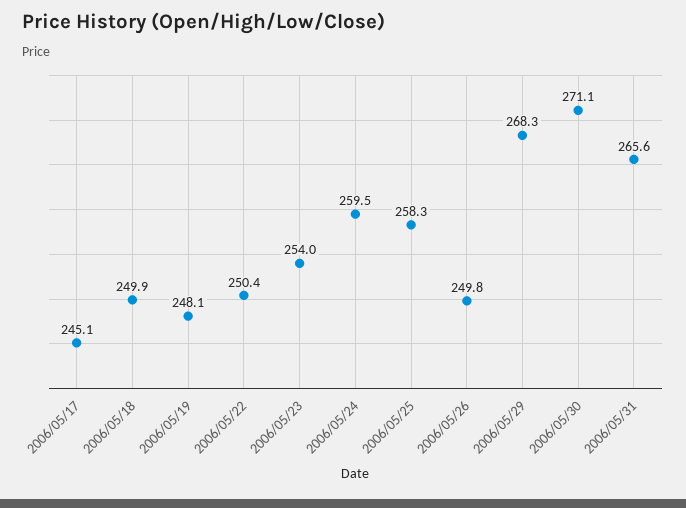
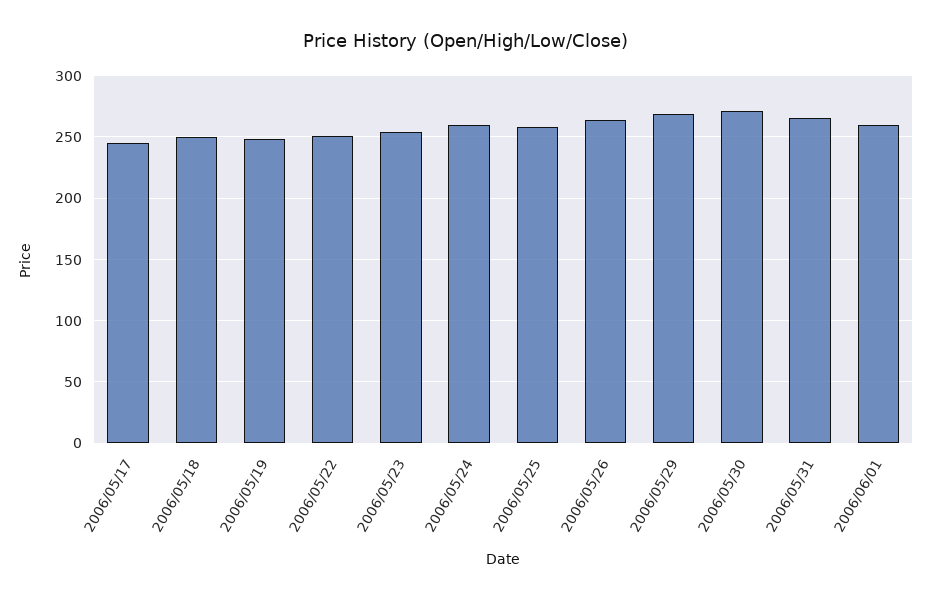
2006/05/26: 249.8 -> 265
2006/06/01: none -> 260

